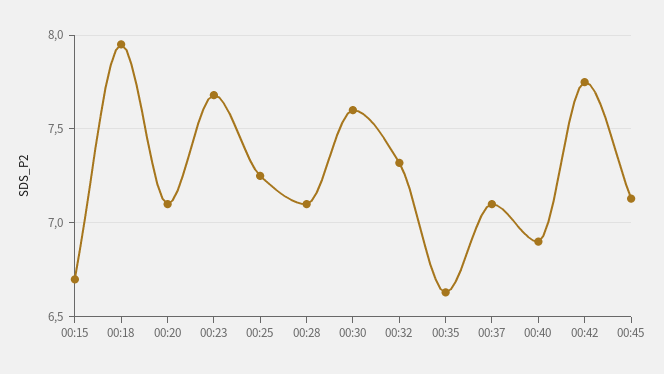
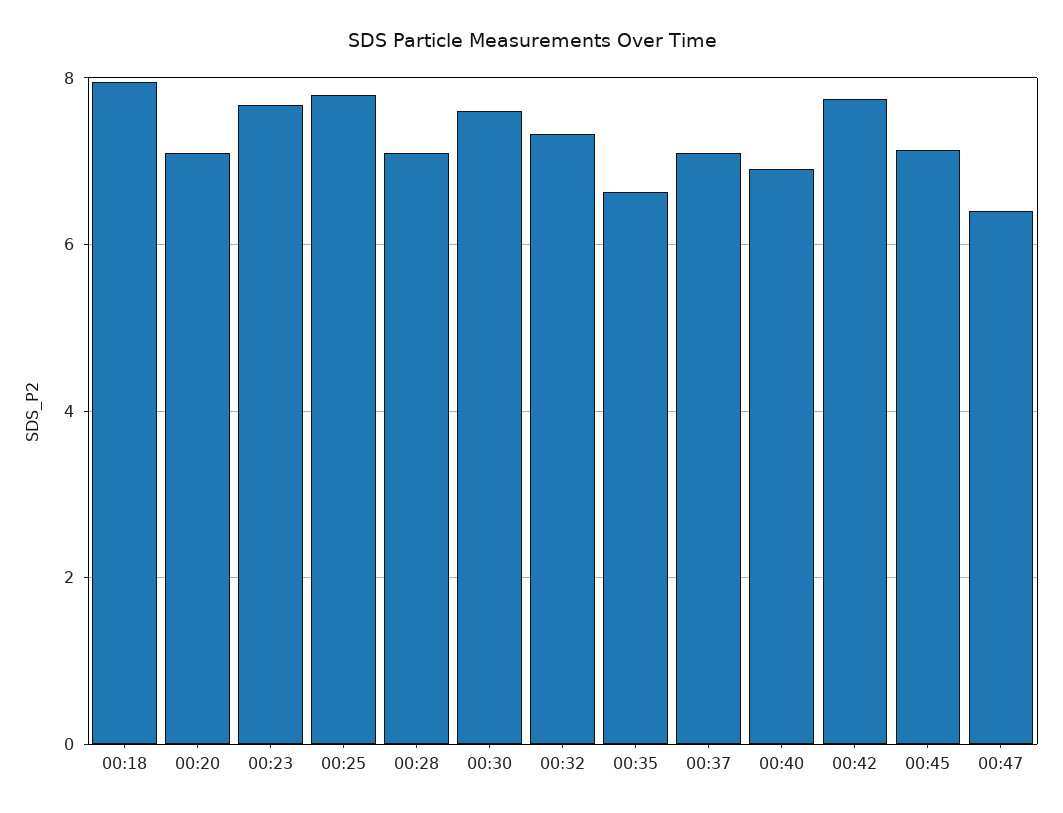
00:15: 6.7 -> none
00:25: 7.25 -> 7.8
00:47: none -> 6.4

